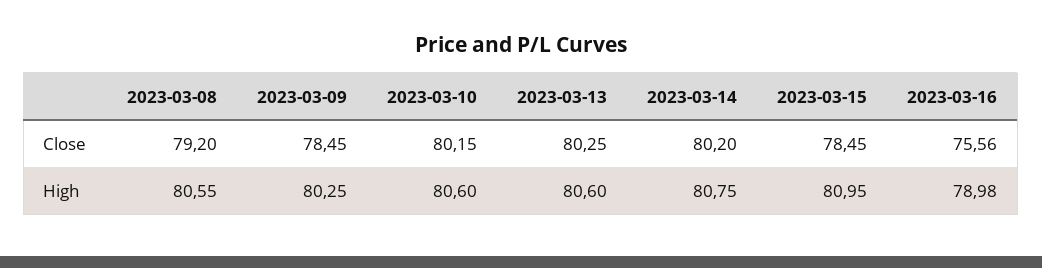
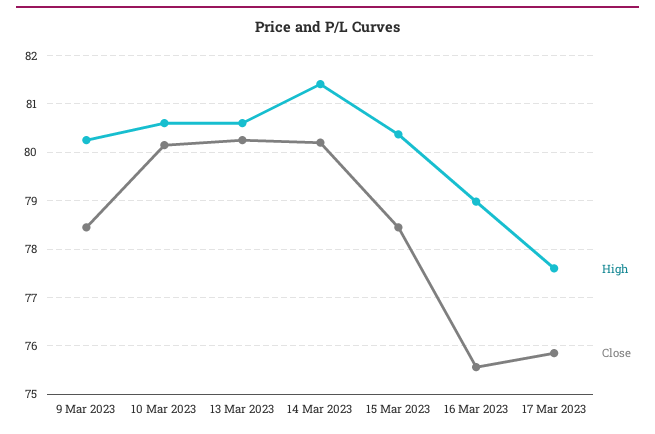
Close, 2023-03-08: 79.2 -> none
High, 2023-03-08: 80.55 -> none
High, 2023-03-14: 80.75 -> 81.4
High, 2023-03-15: 80.95 -> 80.4
High, 17 Mar 2023: none -> 77.6
Close, 17 Mar 2023: none -> 75.8

